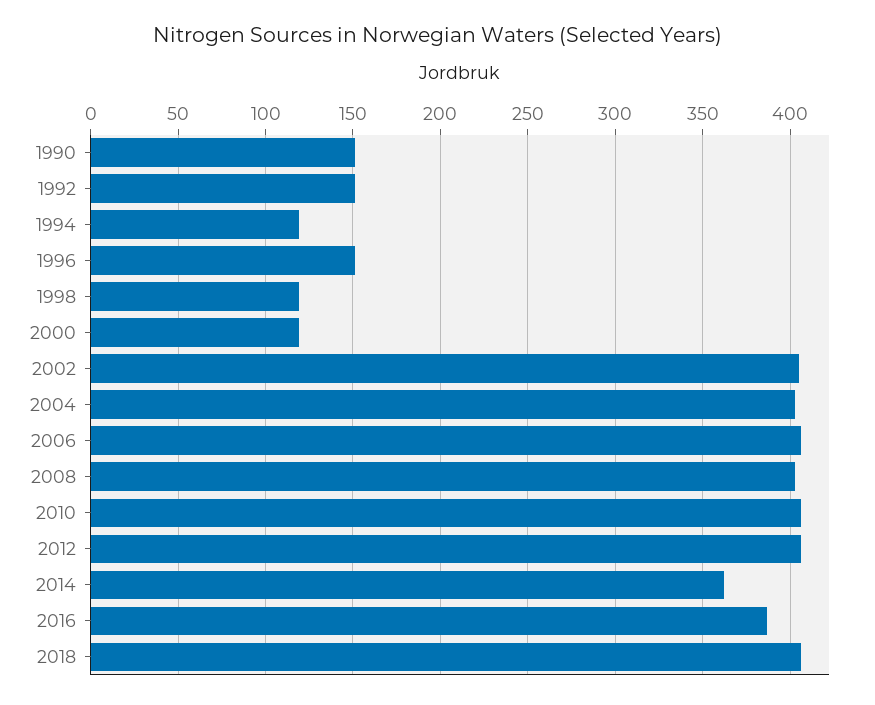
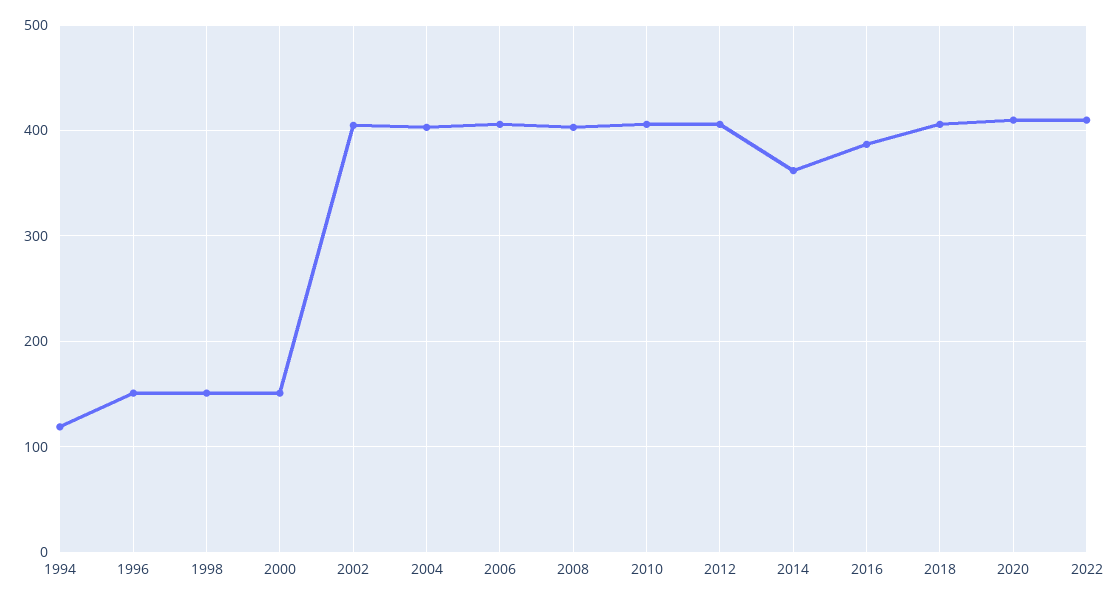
1990: 150 -> none
1992: 150 -> none
1998: 120 -> 150
2000: 120 -> 150
2020: none -> 410
2022: none -> 410

